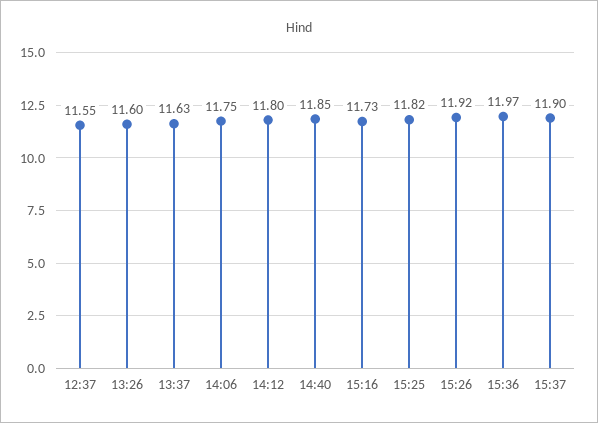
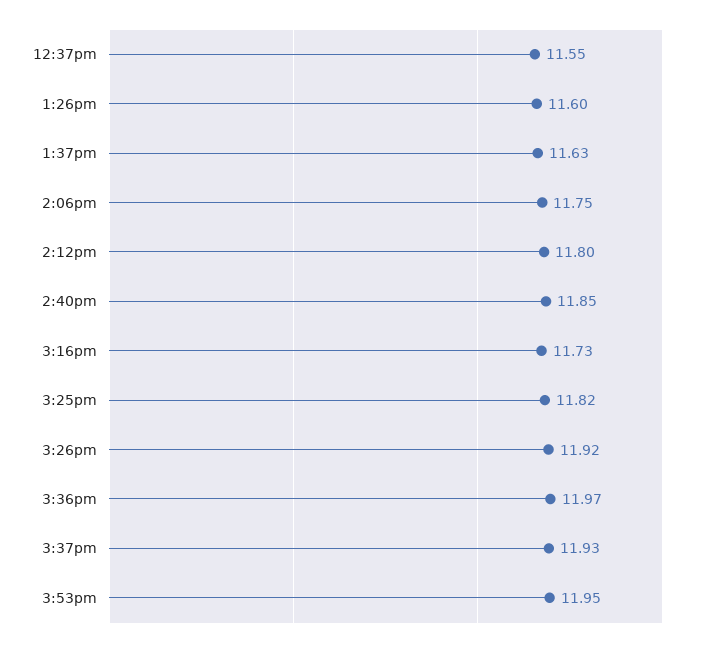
15:37: 11.9 -> 11.93
3:53pm: none -> 11.95

